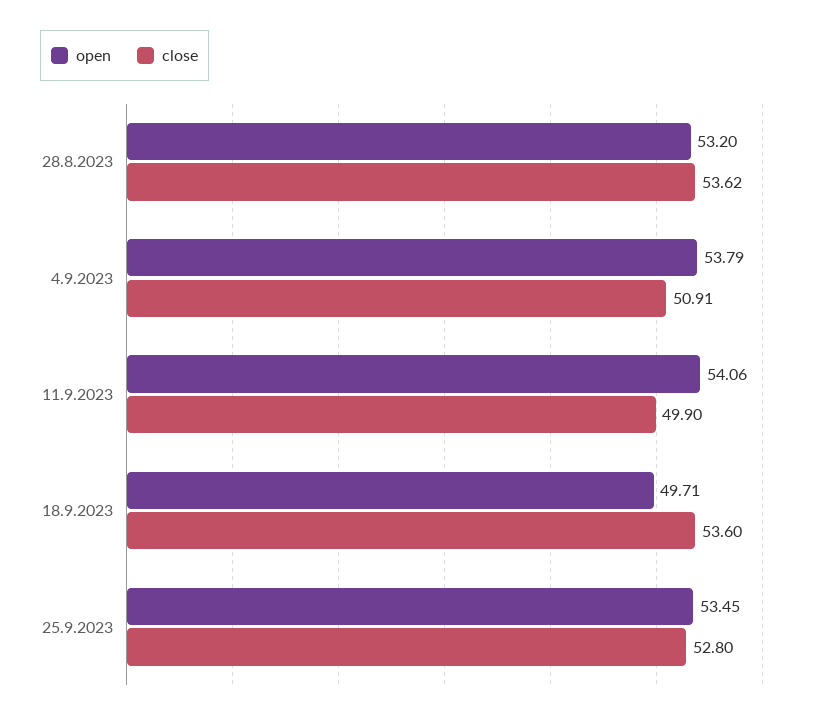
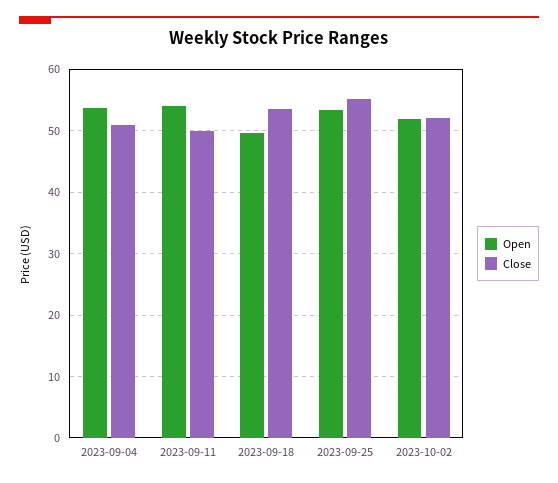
open, 28.8.2023: 53.2 -> none
close, 28.8.2023: 53.62 -> none
close, 25.9.2023: 52.8 -> 55
open, 2023-10-02: none -> 52
close, 2023-10-02: none -> 52

